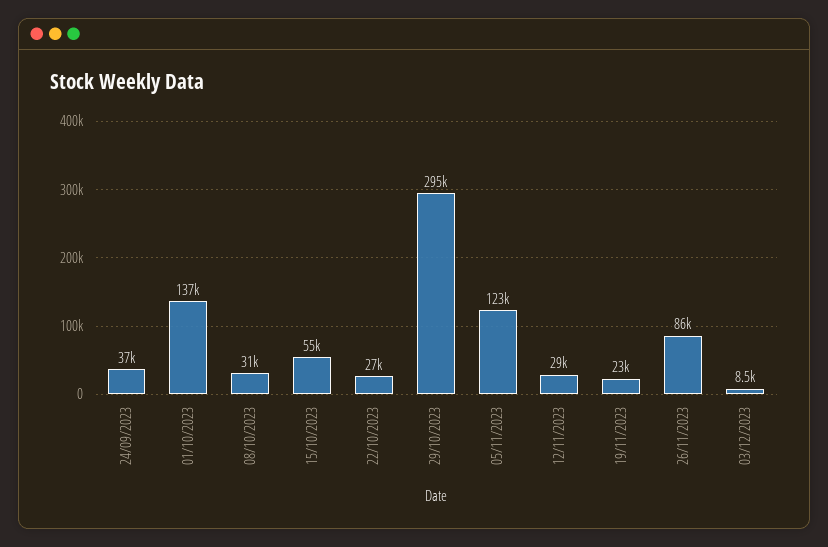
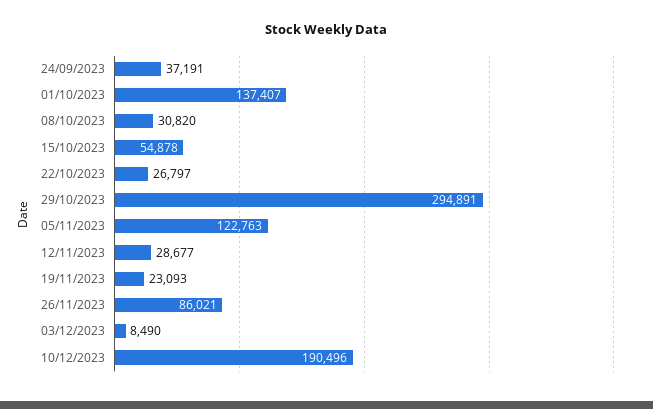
10/12/2023: none -> 190496

